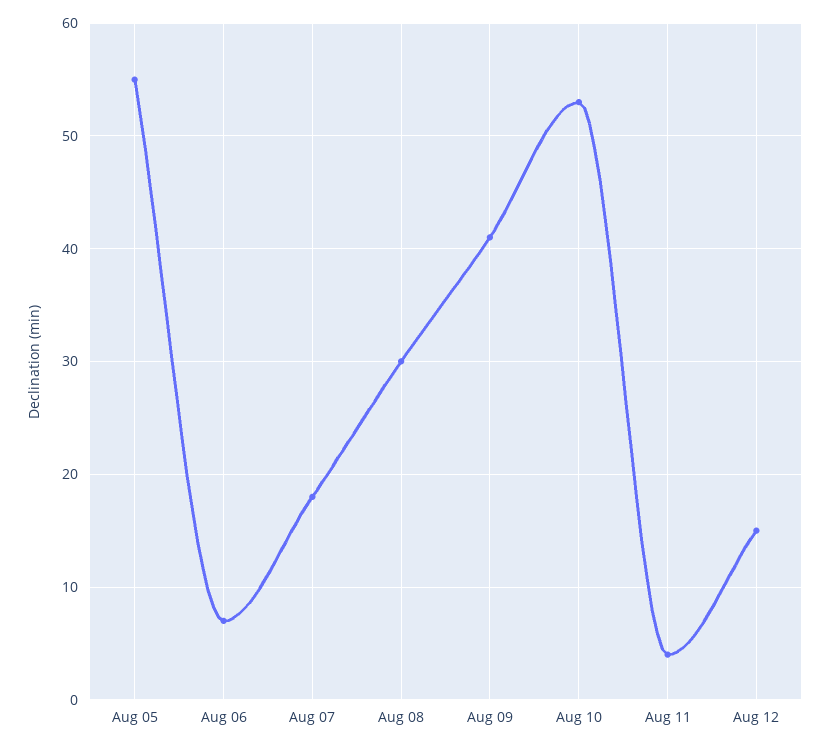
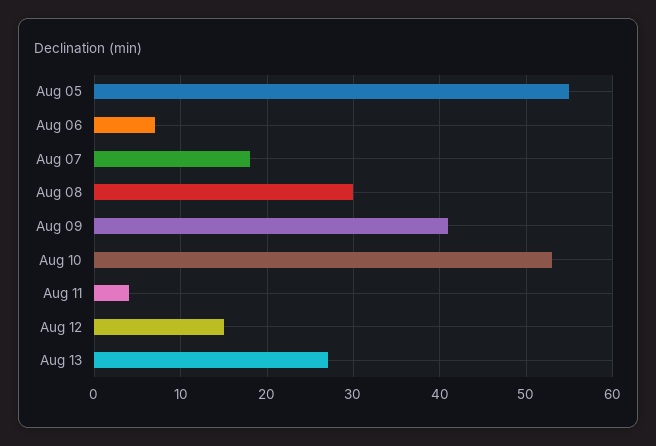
Aug 13: none -> 27

